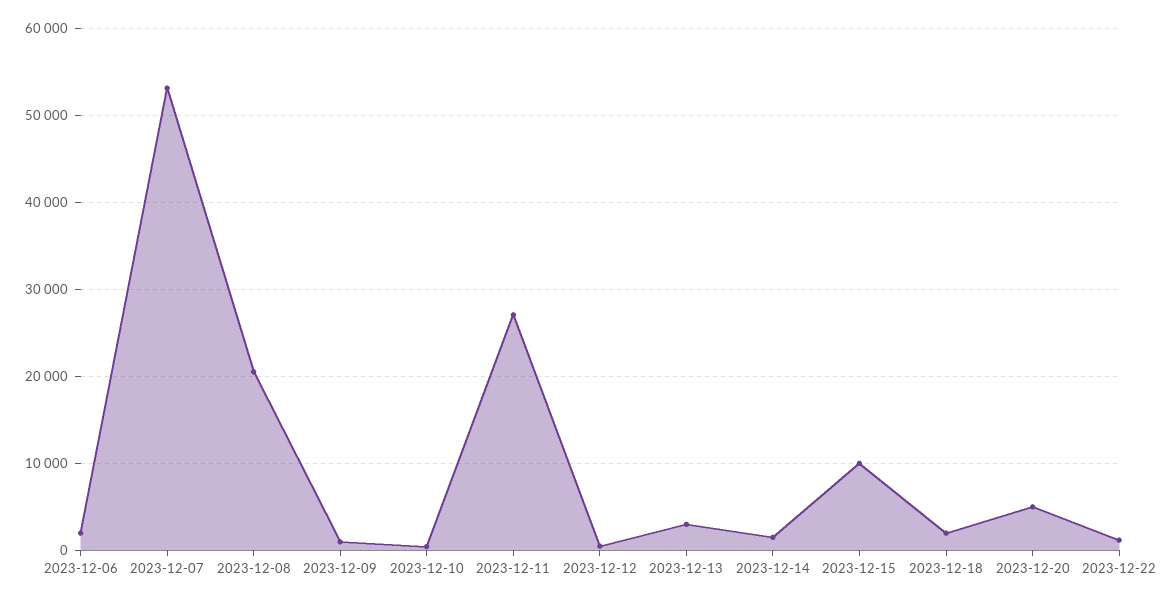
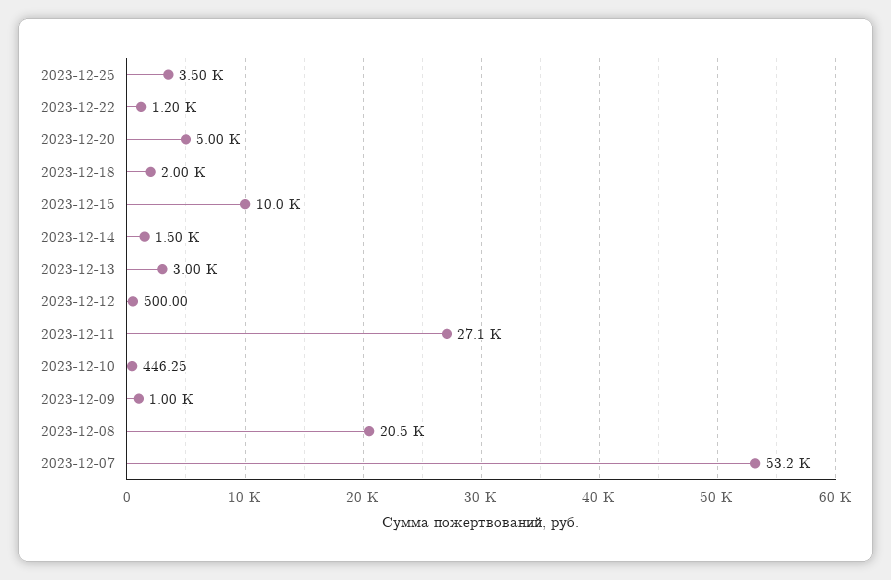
2023-12-06: 2000 -> none
2023-12-25: none -> 3500

